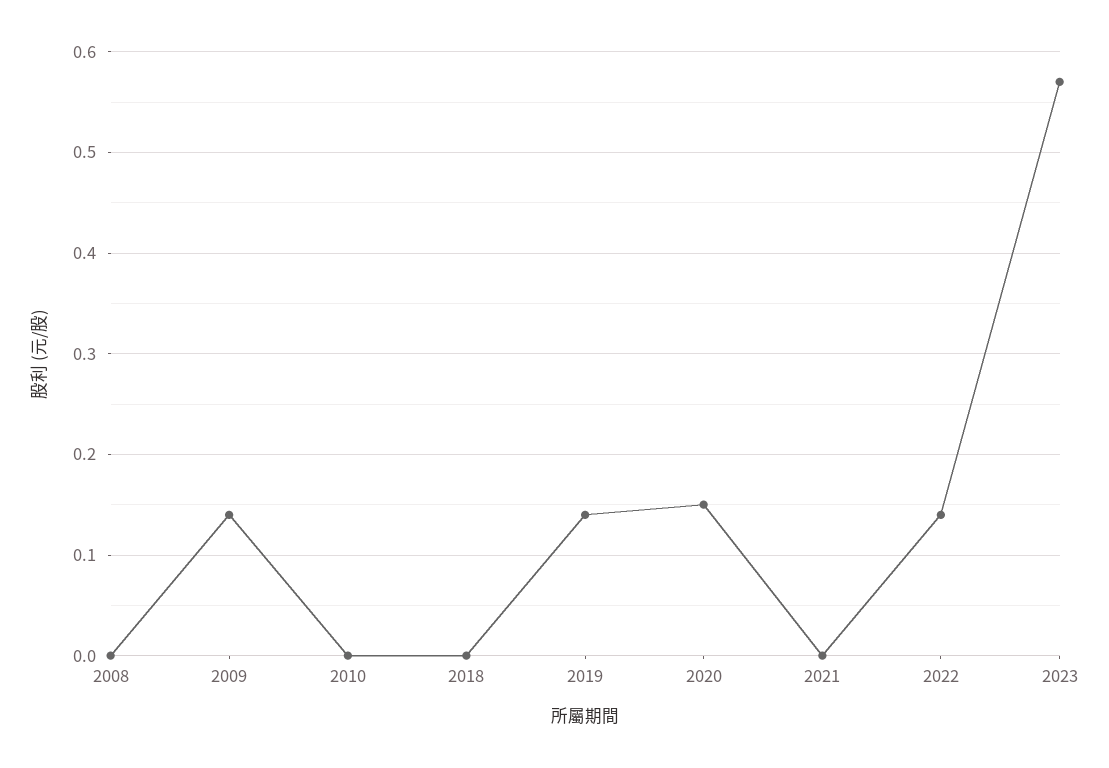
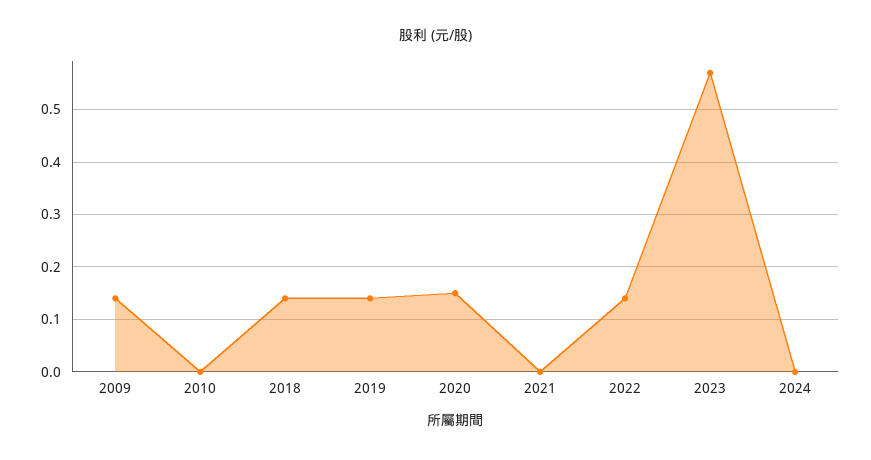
2008: 0 -> none
2018: 0 -> 0.15
2024: none -> 0

